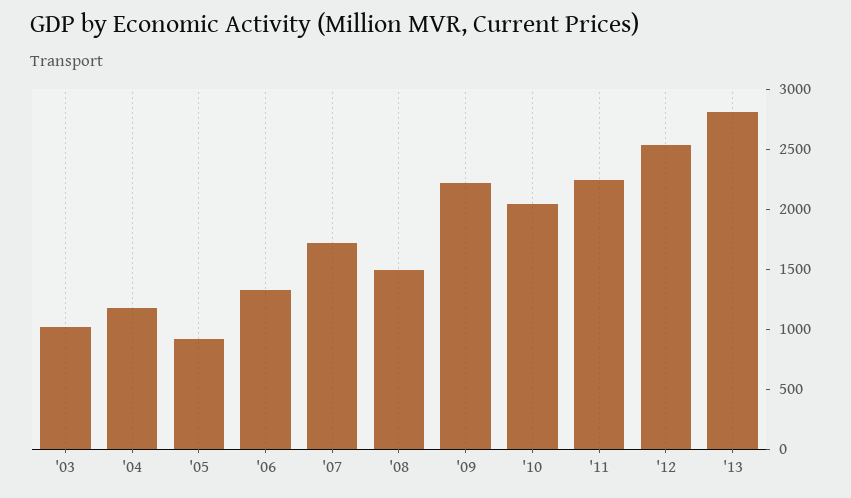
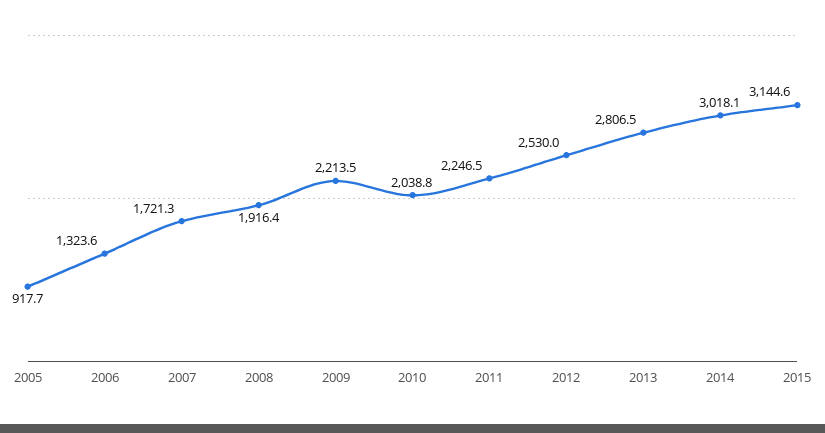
'03: 1000 -> none
'04: 1200 -> none
'08: 1500 -> 1916.4
2014: none -> 3018.1
2015: none -> 3144.6

